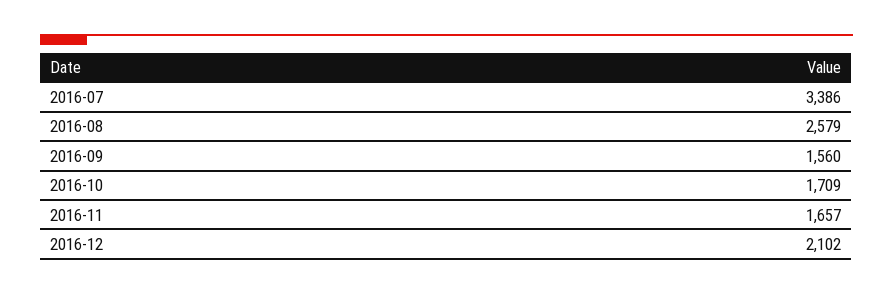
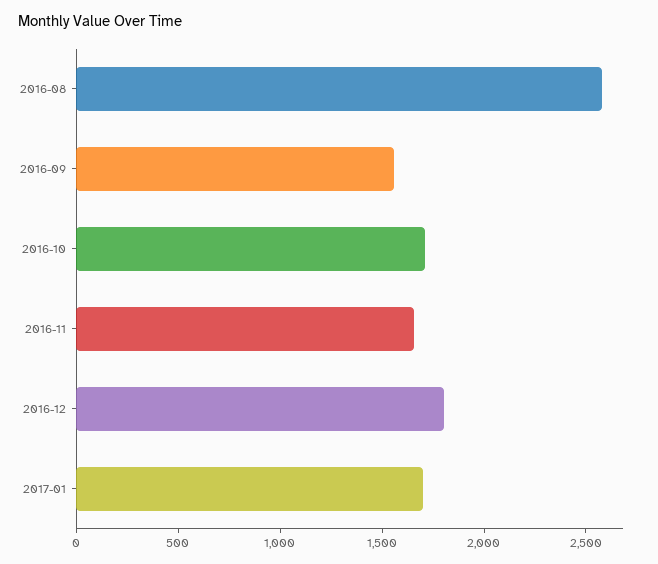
2016-07: 3386 -> none
2016-12: 2102 -> 1800
2017-01: none -> 1700

